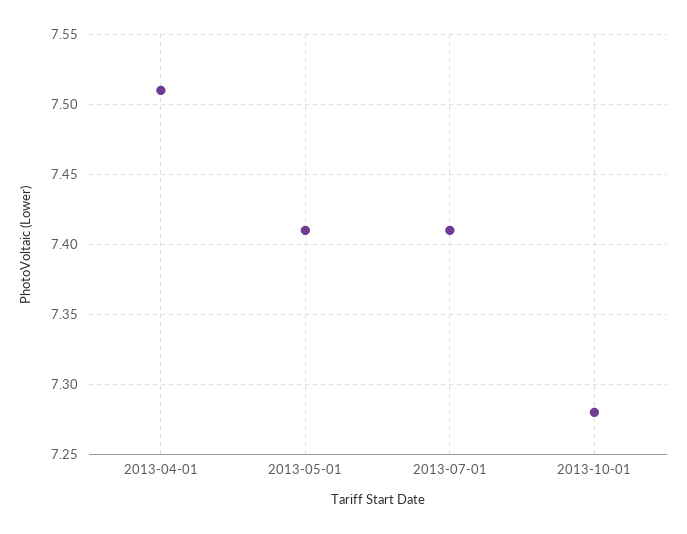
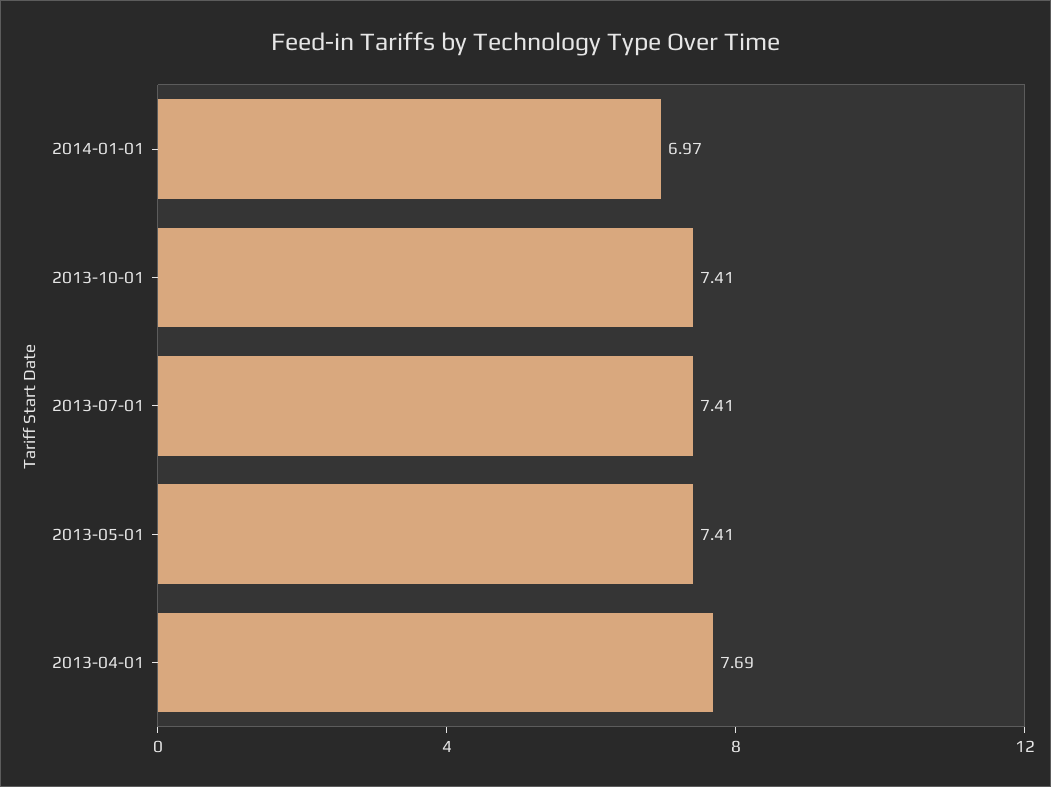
2013-04-01: 7.51 -> 7.69
2013-10-01: 7.28 -> 7.41
2014-01-01: none -> 6.97

